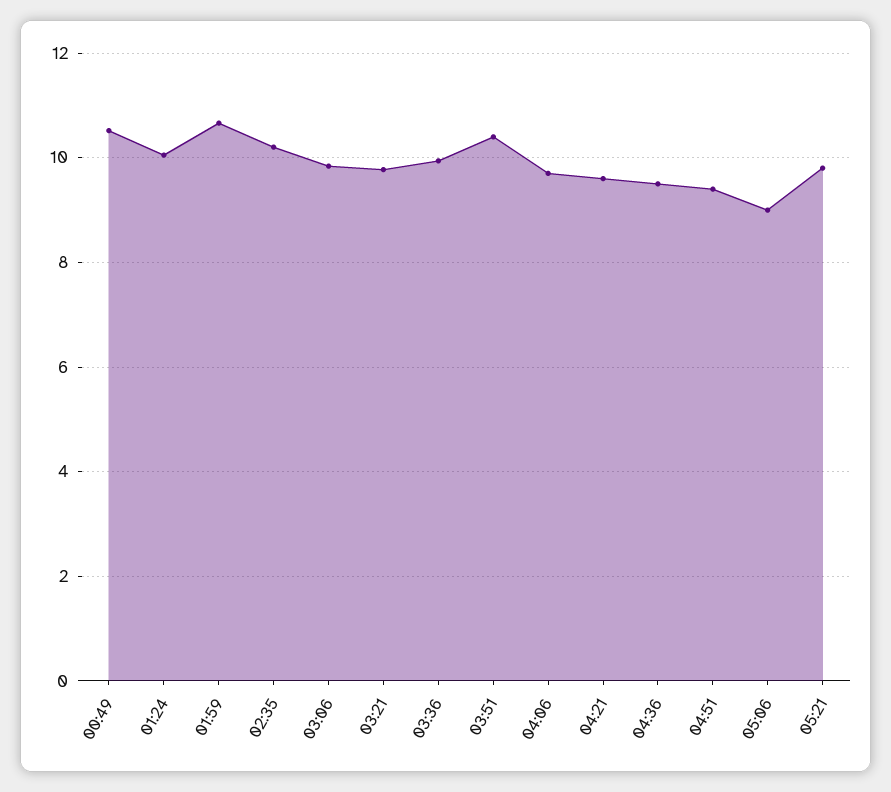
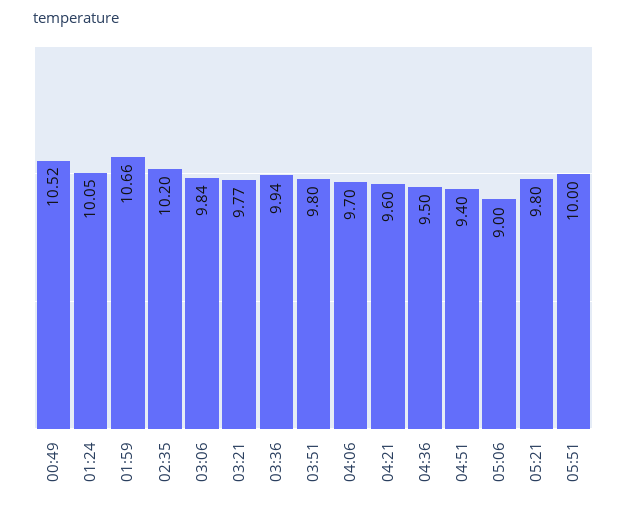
03:51: 10.4 -> 9.8
05:51: none -> 10

